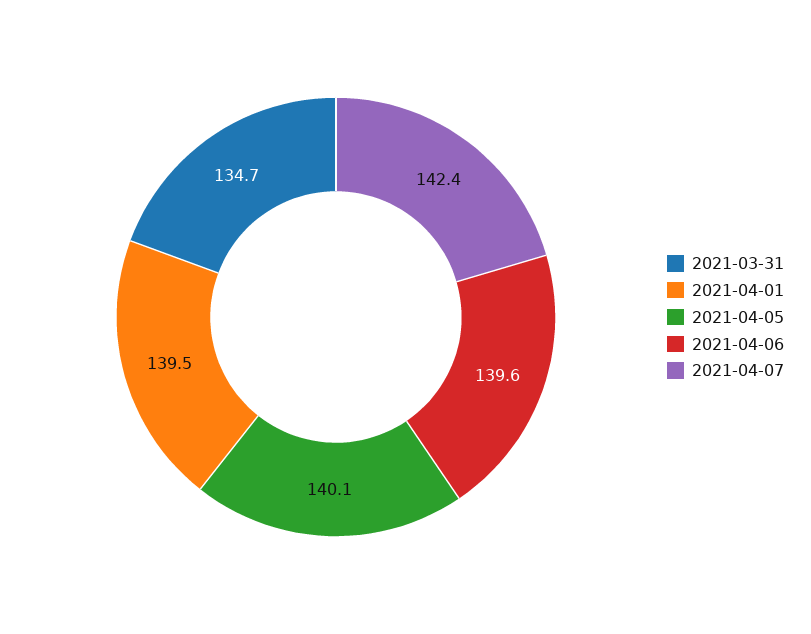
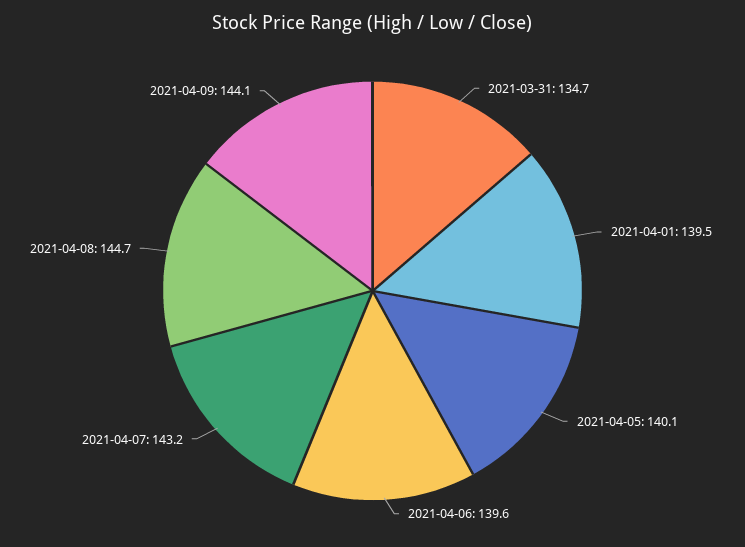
2021-04-07: 142.4 -> 143.2
2021-04-08: none -> 144.7
2021-04-09: none -> 144.1

